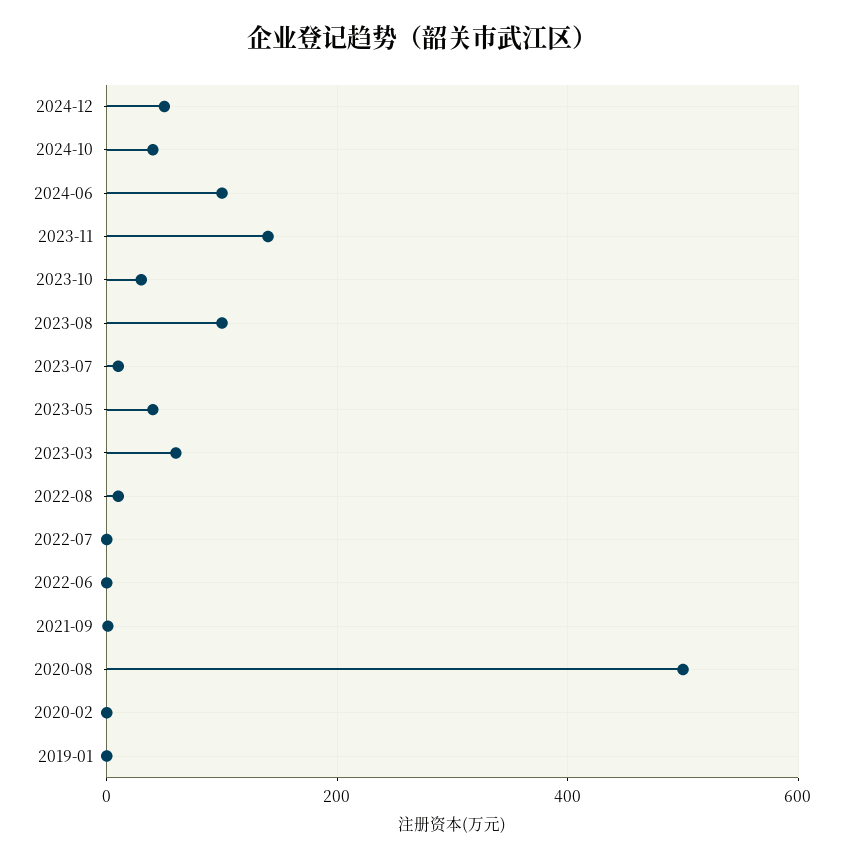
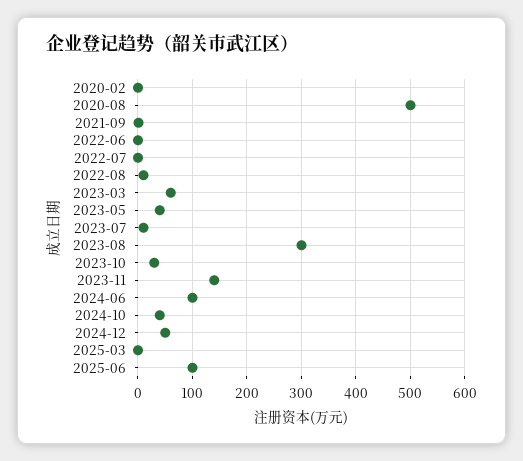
2023-08: 100 -> 300
2019-01: 0 -> none
2025-03: none -> 0
2025-06: none -> 100

